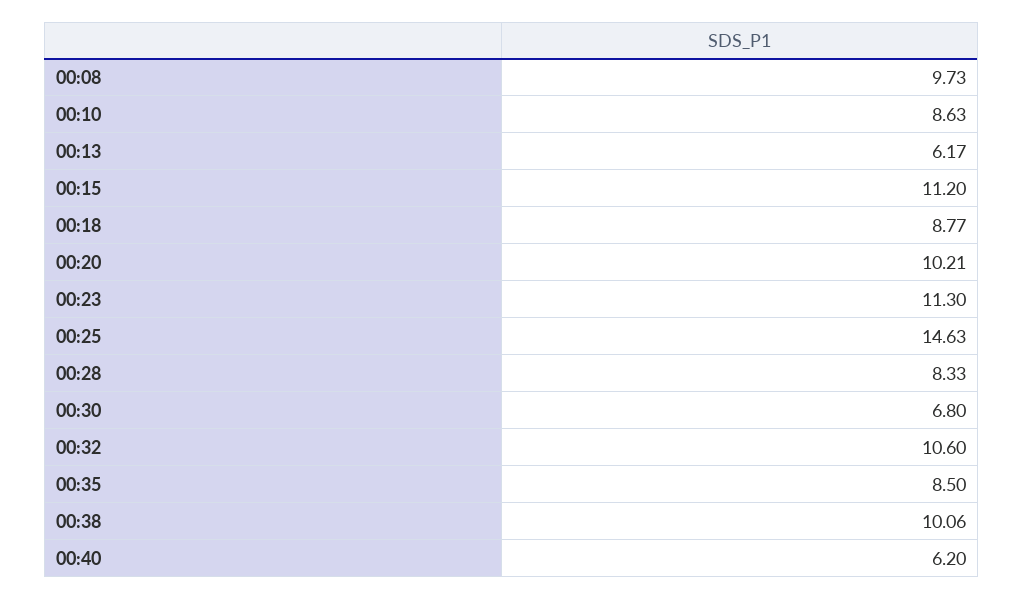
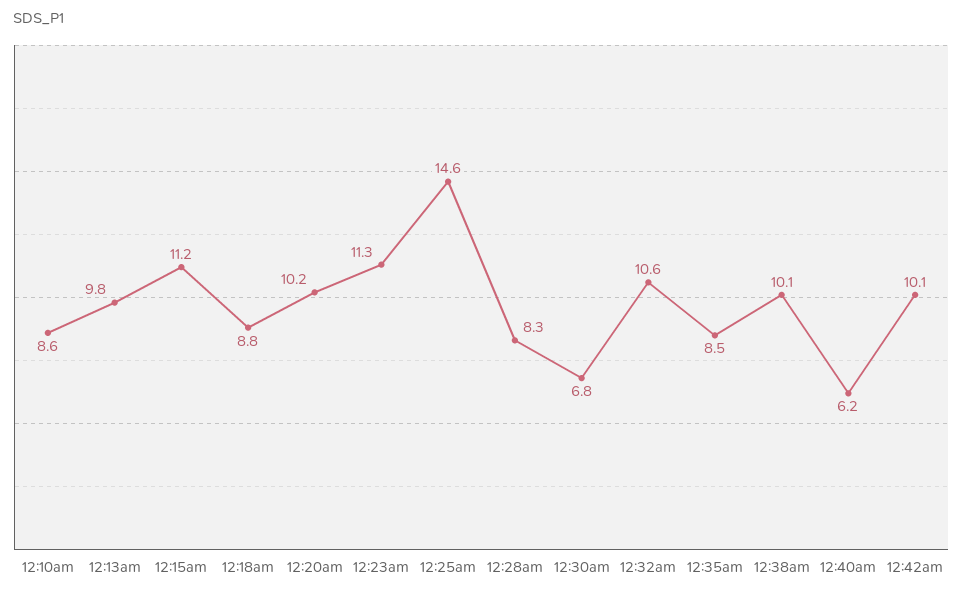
00:08: 9.73 -> none
00:13: 6.17 -> 9.8
12:42am: none -> 10.1

